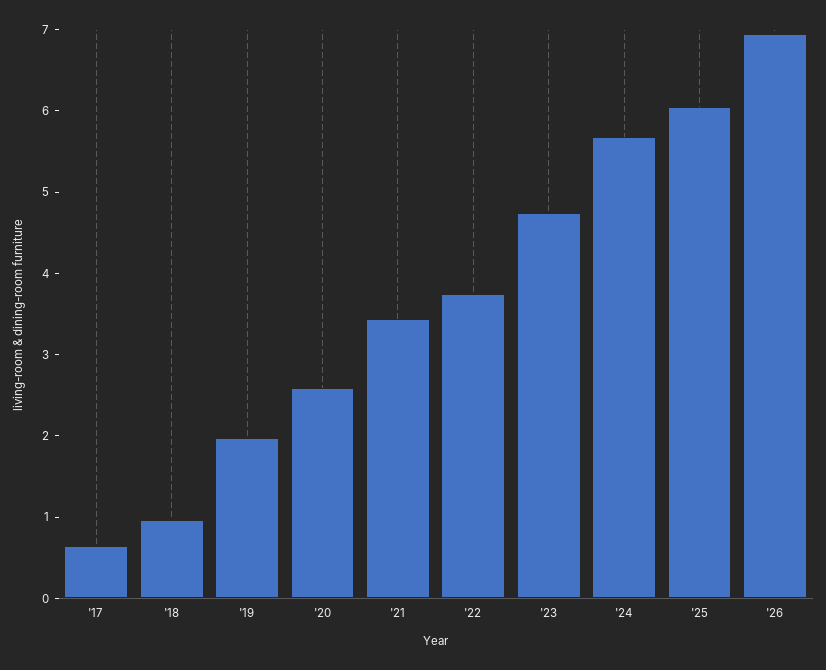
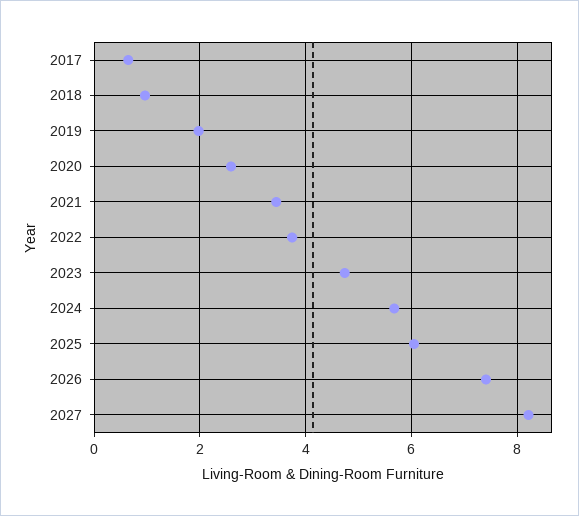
'26: 7 -> 7.4
2027: none -> 8.2

